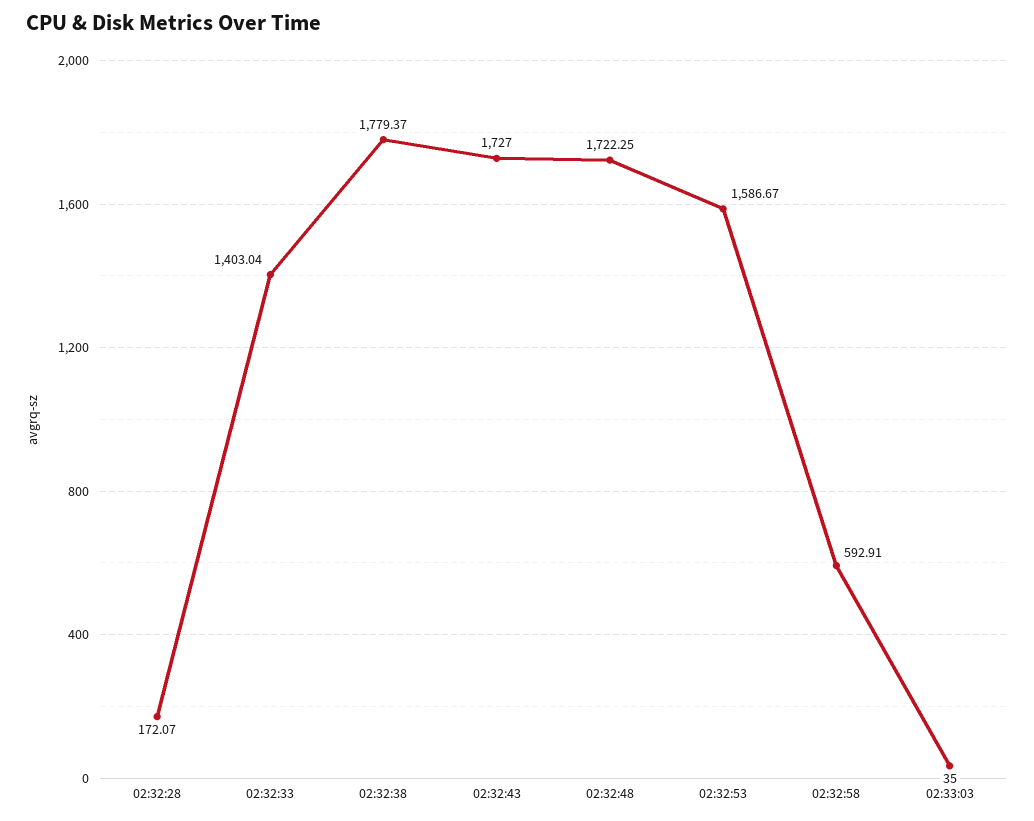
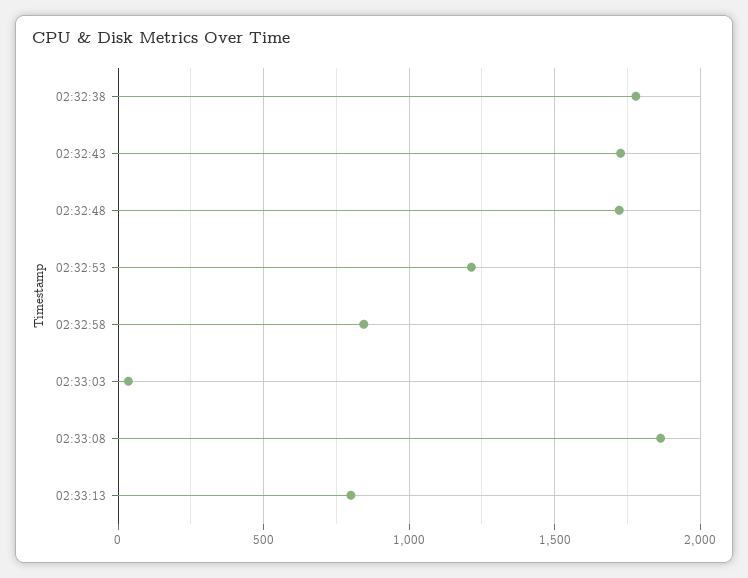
02:32:28: 172.07 -> none
02:32:33: 1403.04 -> none
02:32:53: 1586.67 -> 1200
02:32:58: 592.91 -> 850
02:33:08: none -> 1850
02:33:13: none -> 800

